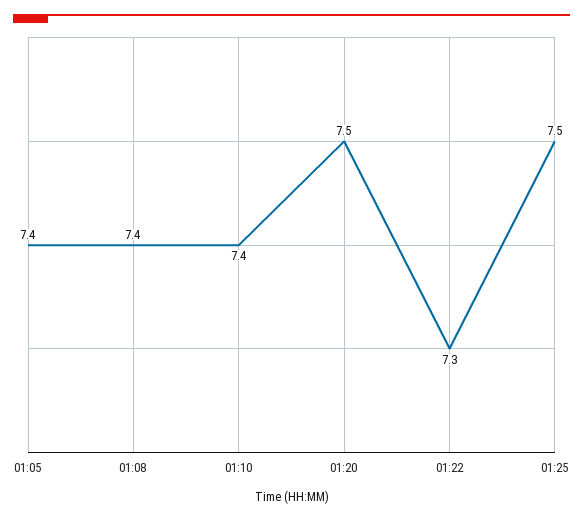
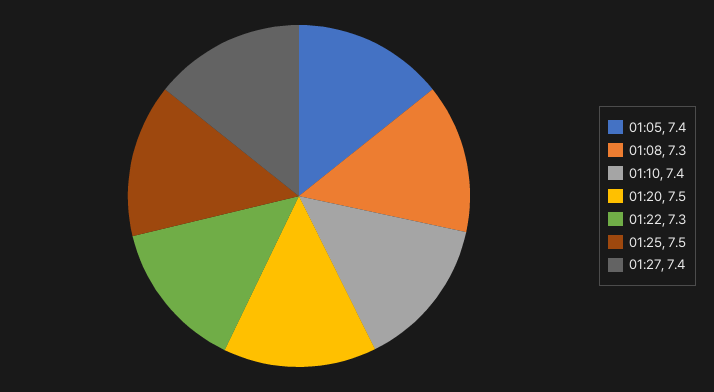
01:08: 7.4 -> 7.3
01:27: none -> 7.4

